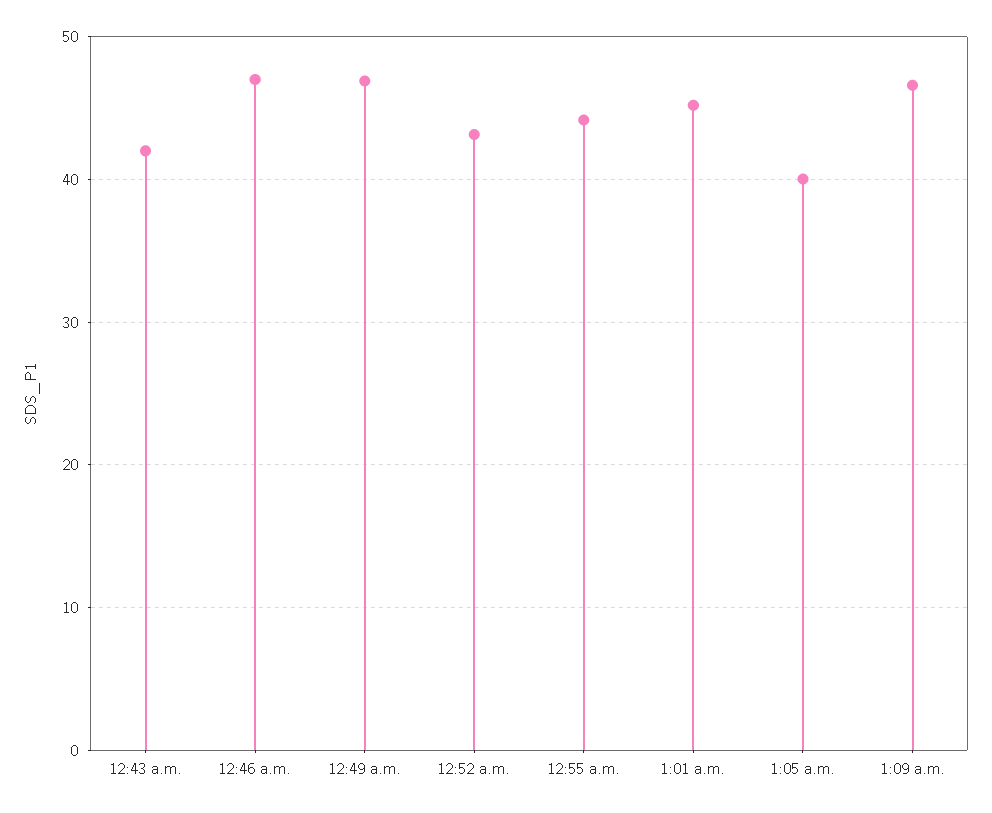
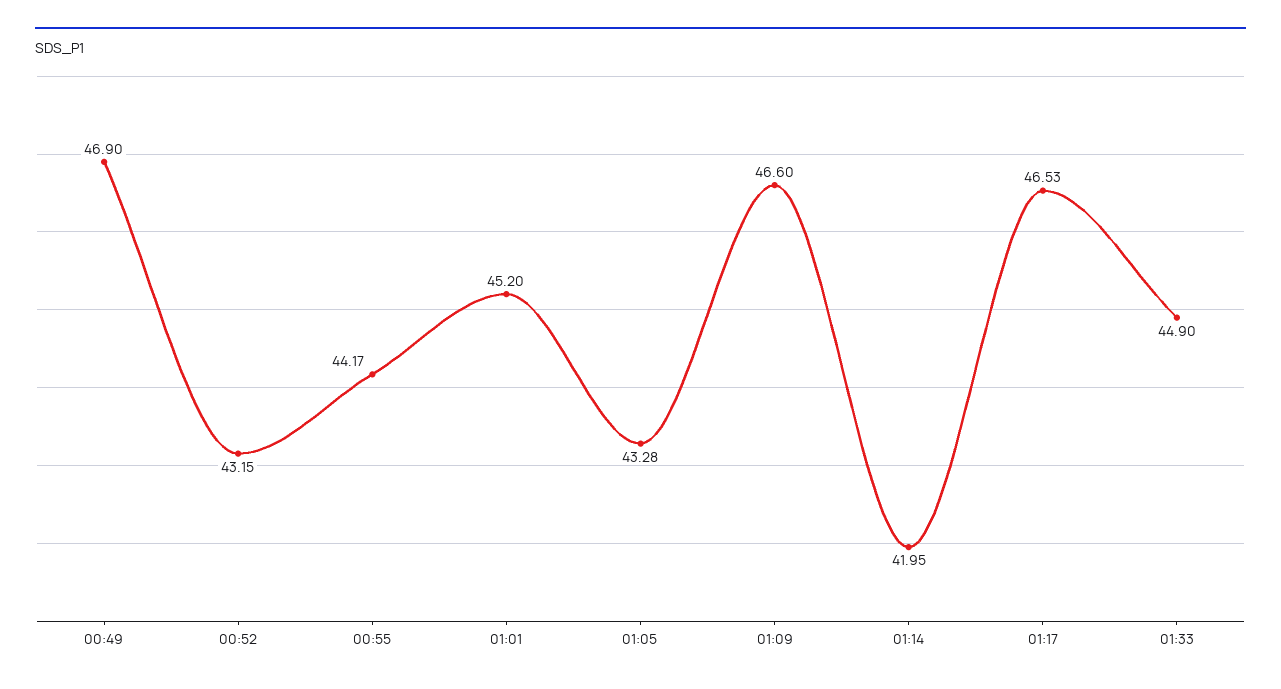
12:43 a.m.: 42 -> none
12:46 a.m.: 47 -> none
1:05 a.m.: 40 -> 43.28
01:14: none -> 41.95
01:17: none -> 46.53
01:33: none -> 44.9

